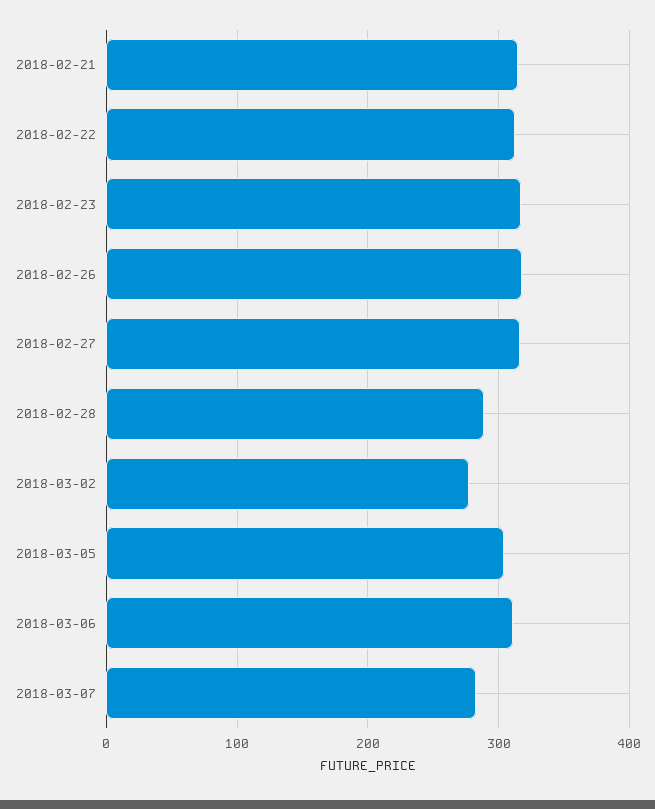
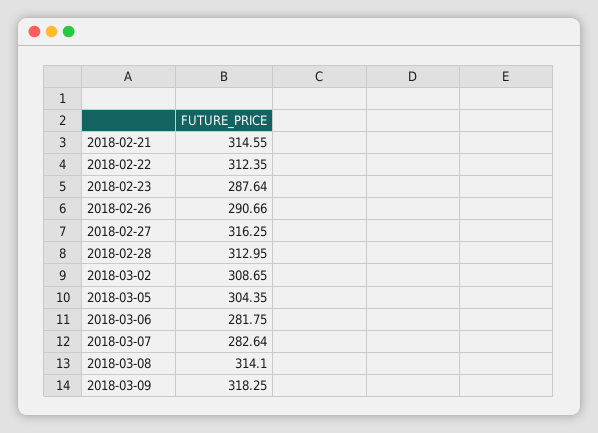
2018-02-23: 320 -> 287.64
2018-02-26: 320 -> 290.66
2018-02-28: 290 -> 312.95
2018-03-02: 280 -> 308.65
2018-03-06: 310 -> 281.75
2018-03-08: none -> 314.1
2018-03-09: none -> 318.25

